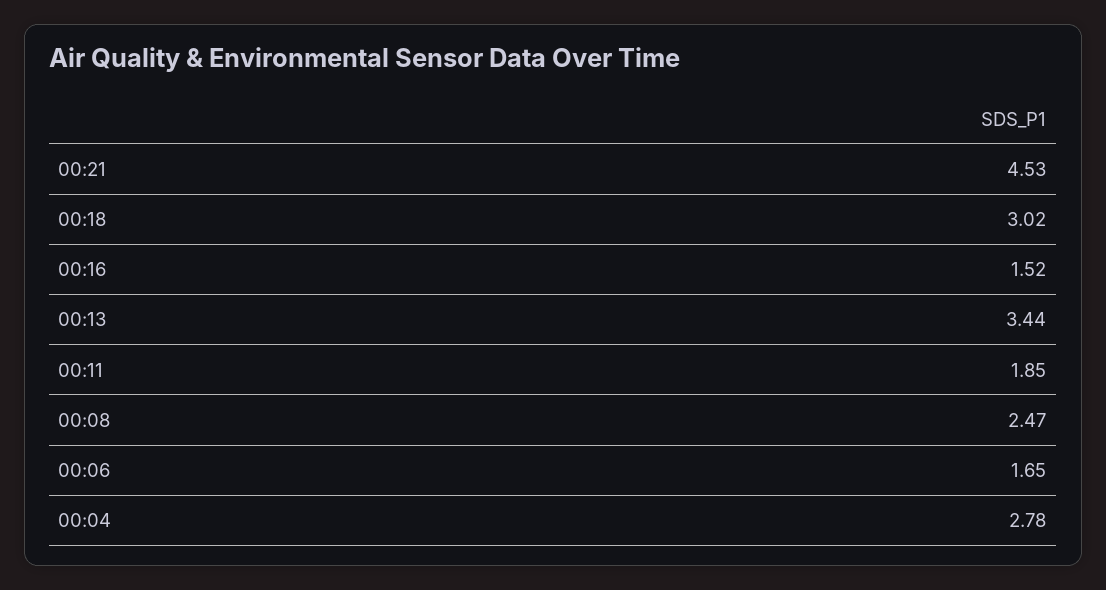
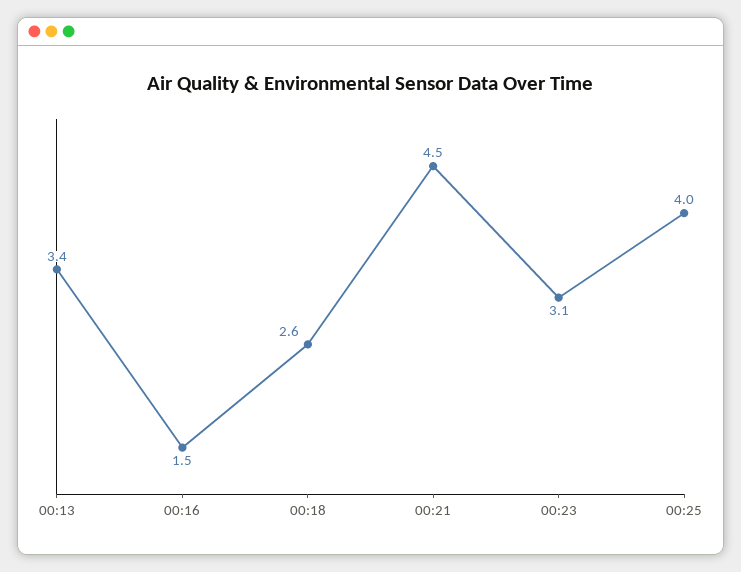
00:18: 3.02 -> 2.6
00:11: 1.85 -> none
00:08: 2.47 -> none
00:06: 1.65 -> none
00:04: 2.78 -> none
00:23: none -> 3.1
00:25: none -> 4

